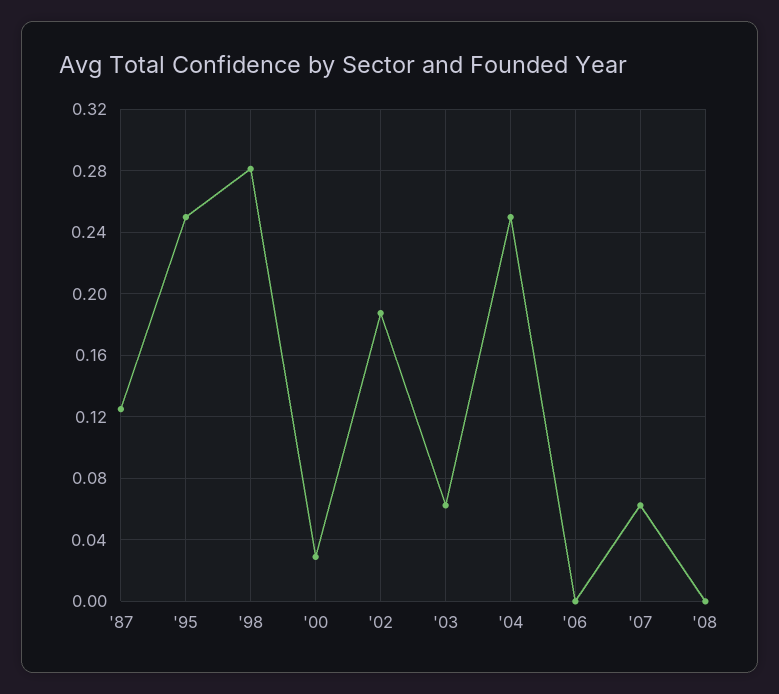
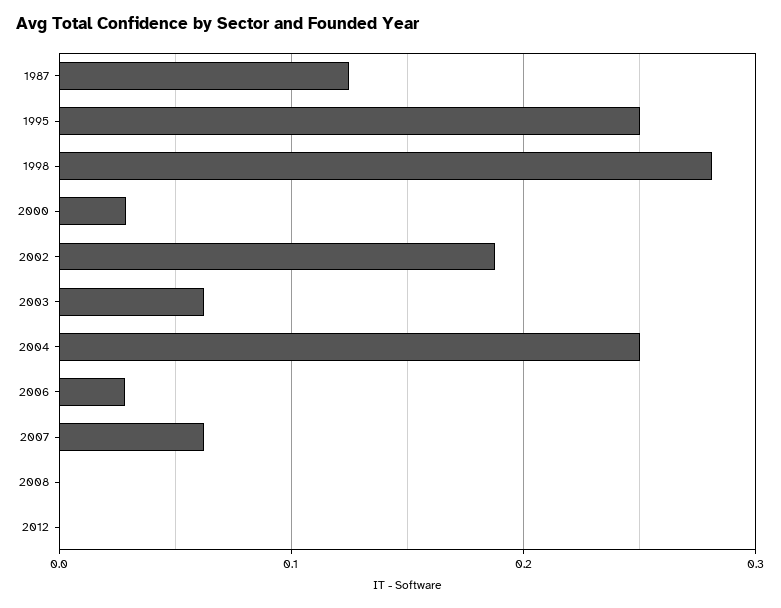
'06: 0 -> 0.03
2012: none -> 0

